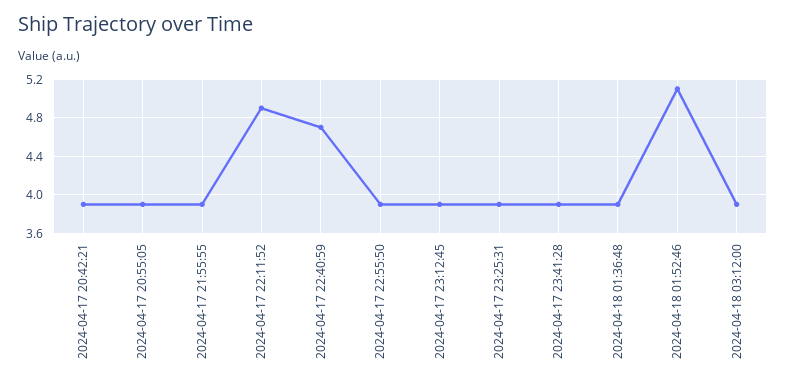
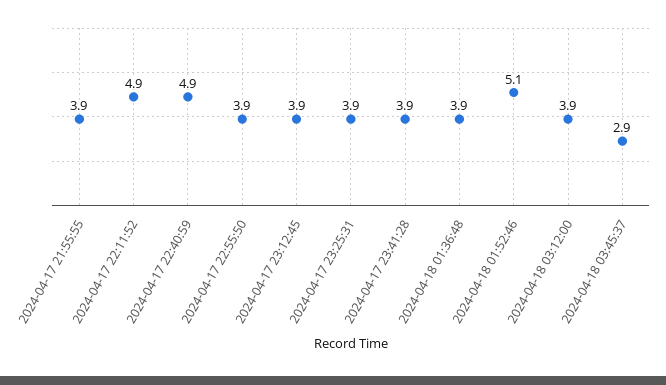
2024-04-17 20:42:21: 3.9 -> none
2024-04-17 20:55:05: 3.9 -> none
2024-04-17 22:40:59: 4.7 -> 4.9
2024-04-18 03:45:37: none -> 2.9

